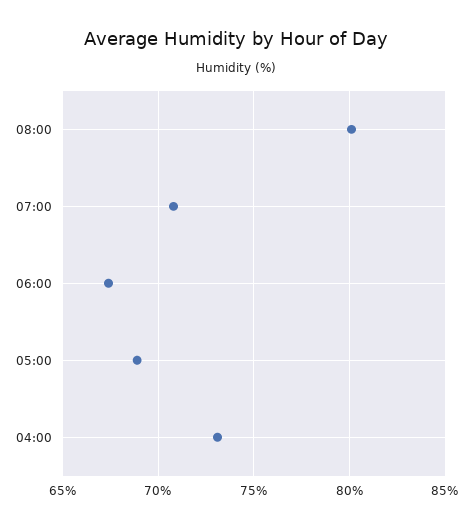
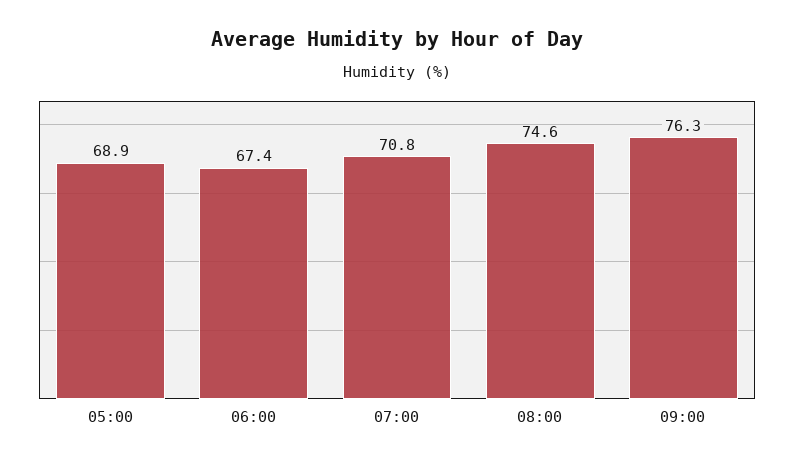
08:00: 80 -> 74.6
04:00: 73 -> none
09:00: none -> 76.3

